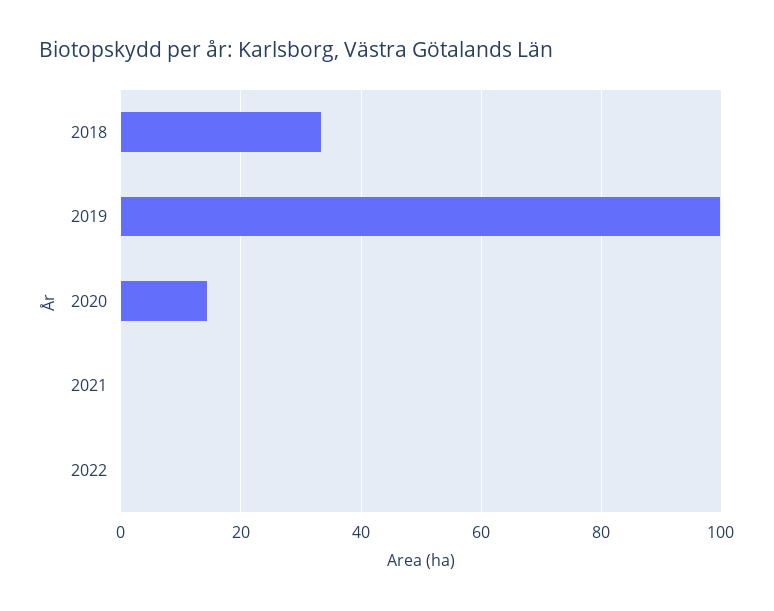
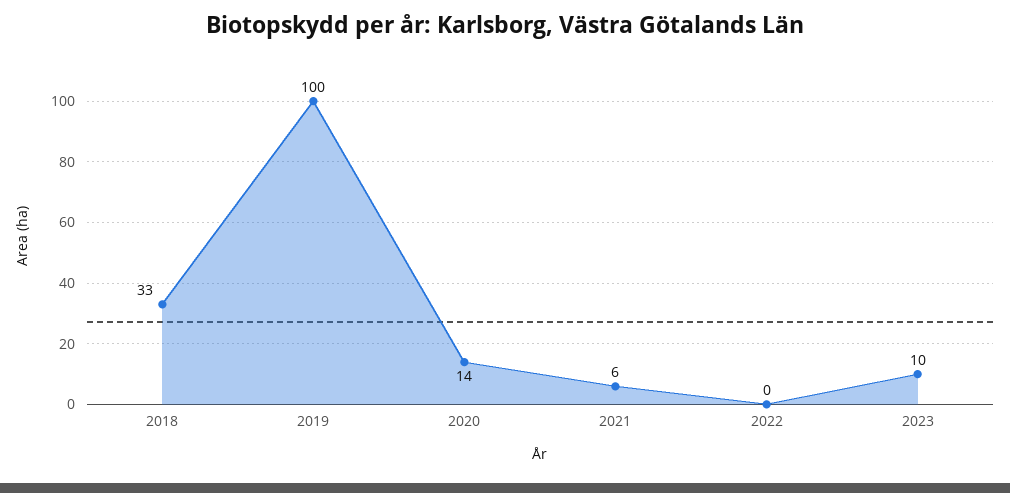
2021: 0 -> 6
2023: none -> 10

